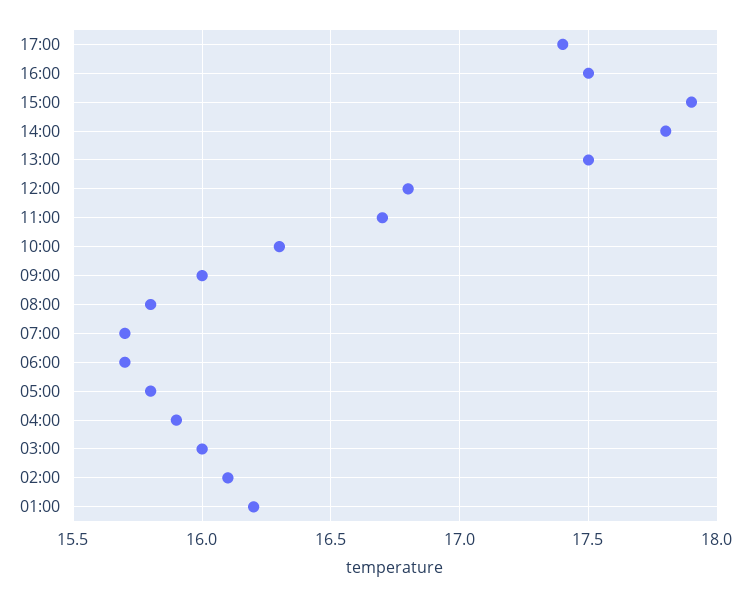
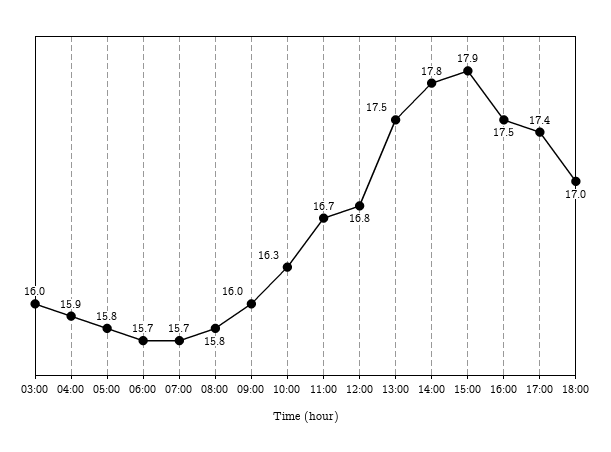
02:00: 16.1 -> none
01:00: 16.2 -> none
18:00: none -> 17

